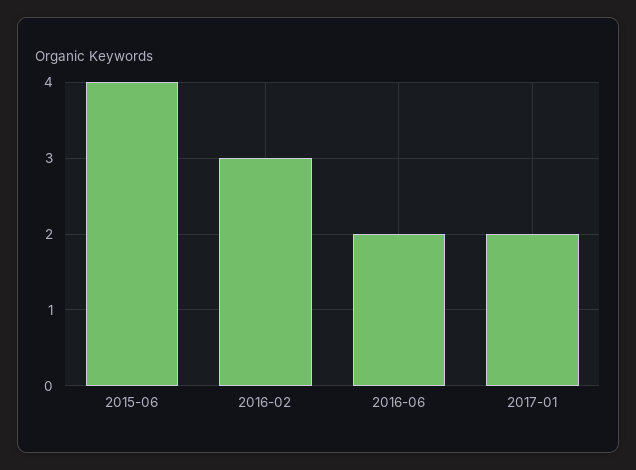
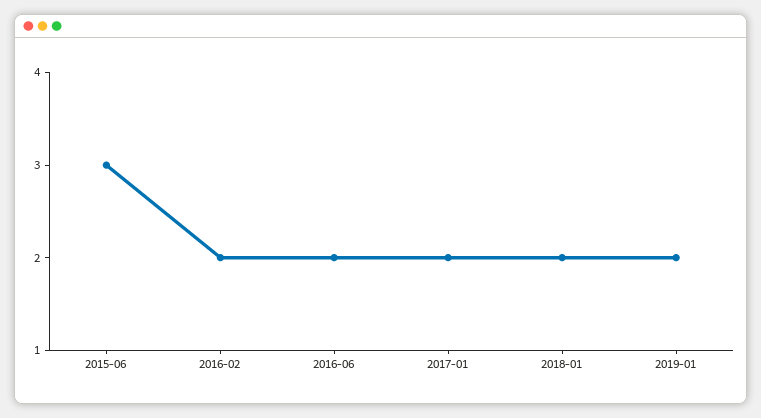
2015-06: 4 -> 3
2016-02: 3 -> 2
2018-01: none -> 2
2019-01: none -> 2

